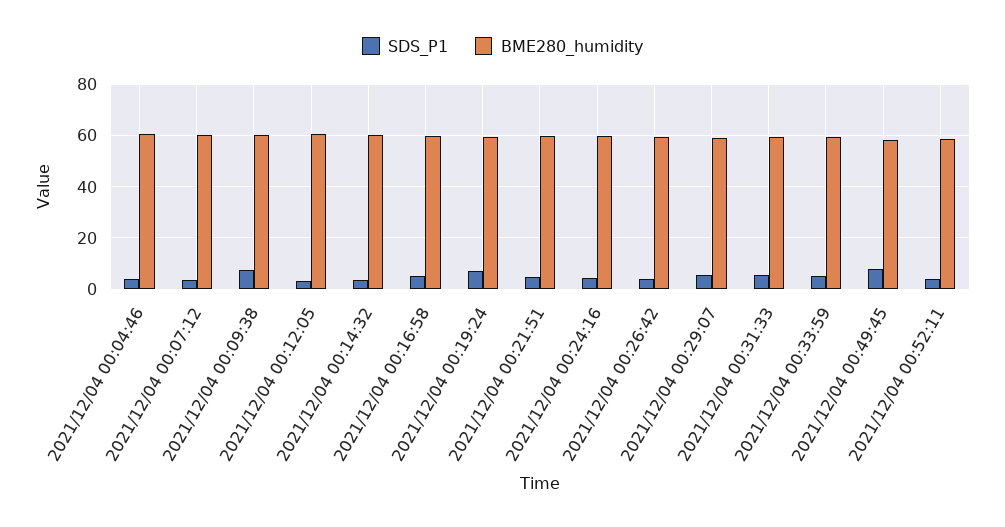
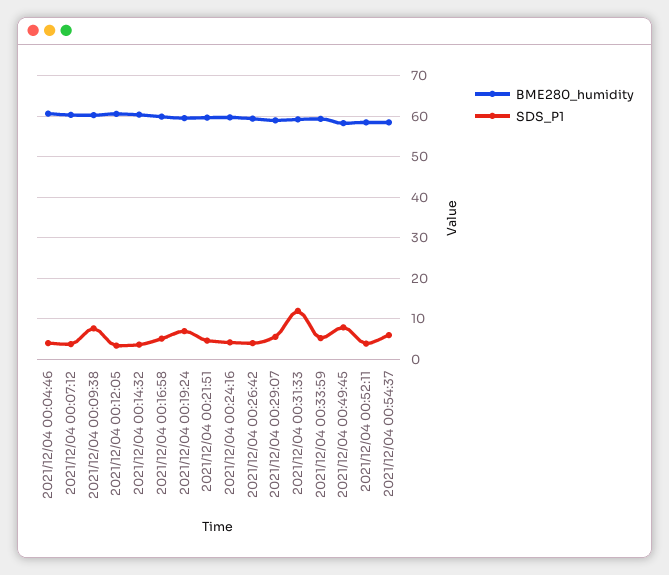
SDS_P1, 2021/12/04 00:31:33: 5 -> 12
BME280_humidity, 2021/12/04 00:54:37: none -> 58
SDS_P1, 2021/12/04 00:54:37: none -> 6

